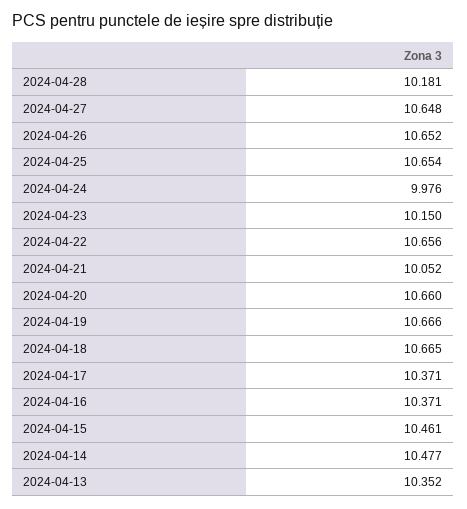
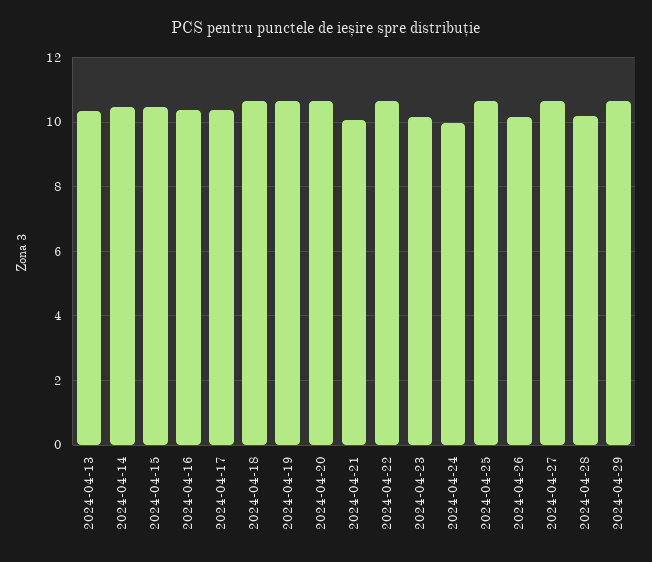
2024-04-26: 10.652 -> 10.2
2024-04-29: none -> 10.6

